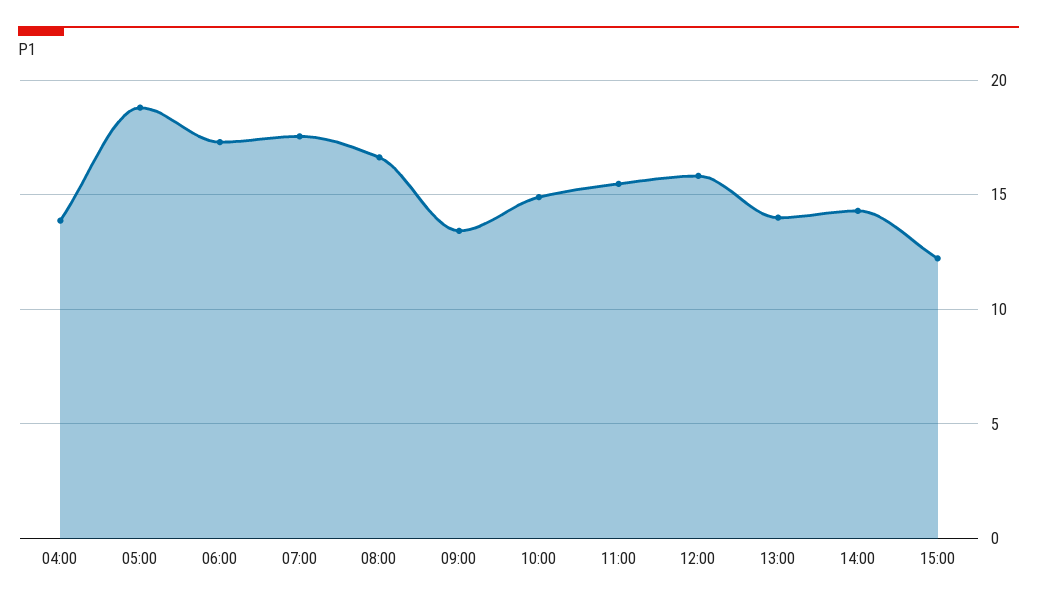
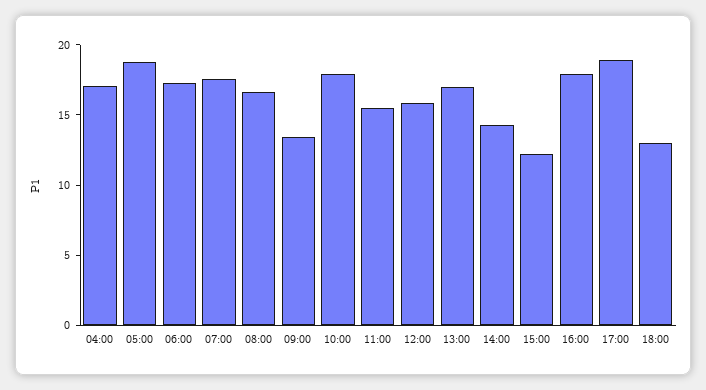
04:00: 14 -> 17
10:00: 15 -> 18
13:00: 14 -> 17
16:00: none -> 18
17:00: none -> 19
18:00: none -> 13

